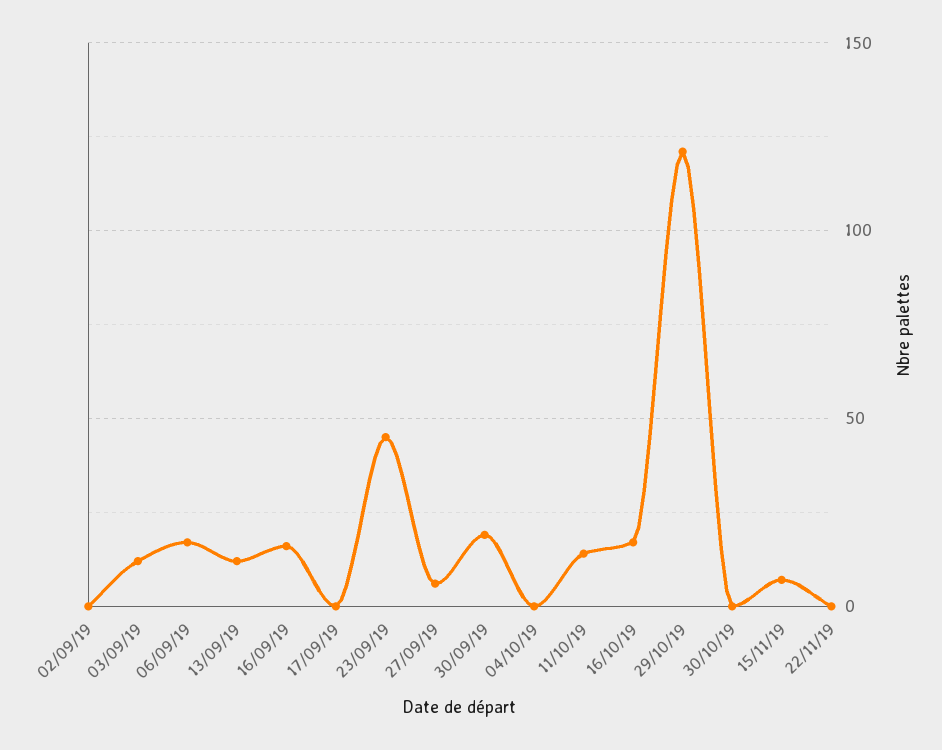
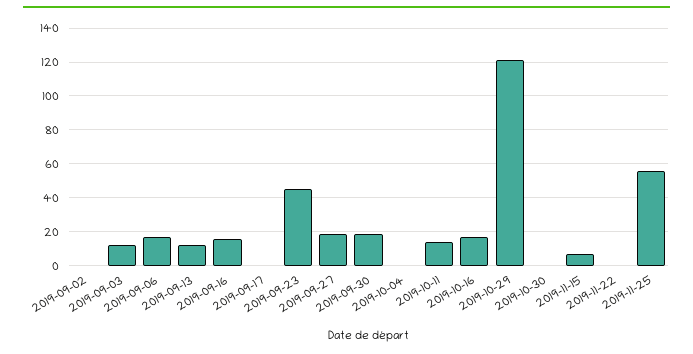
27/09/19: 5 -> 20
2019-11-25: none -> 55

